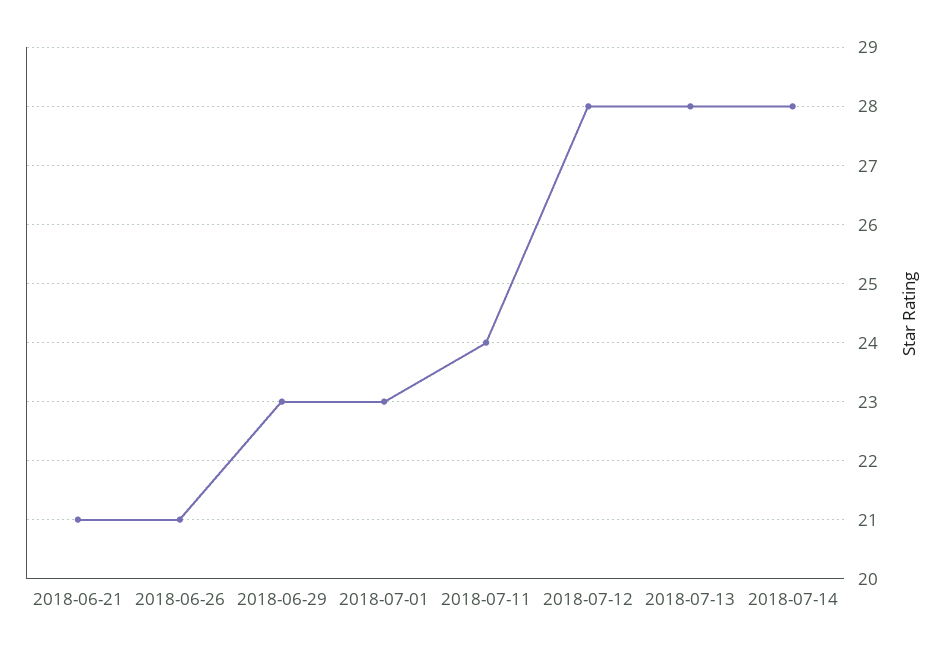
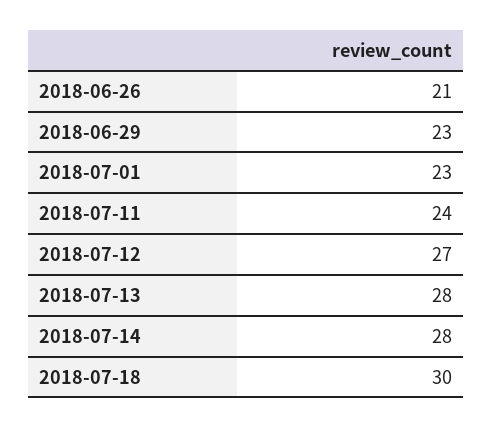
2018-06-21: 21 -> none
2018-07-12: 28 -> 27
2018-07-18: none -> 30

